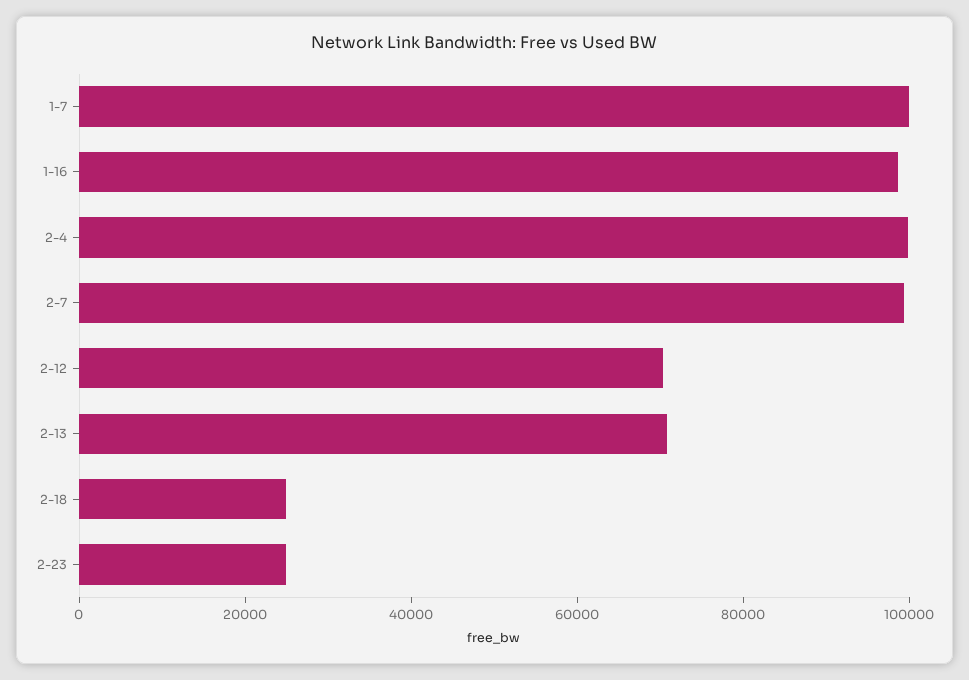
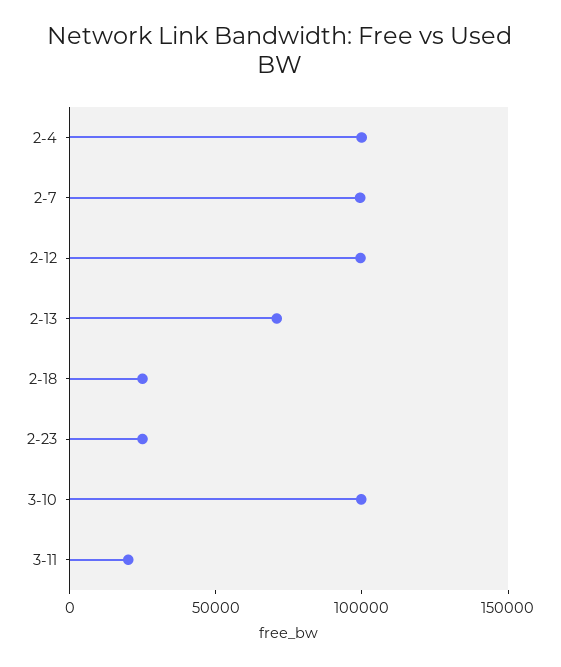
1-7: 100000 -> none
1-16: 100000 -> none
2-12: 70000 -> 100000
3-10: none -> 100000
3-11: none -> 20000

